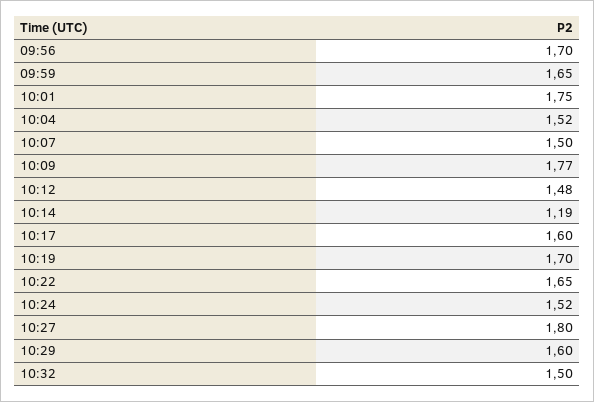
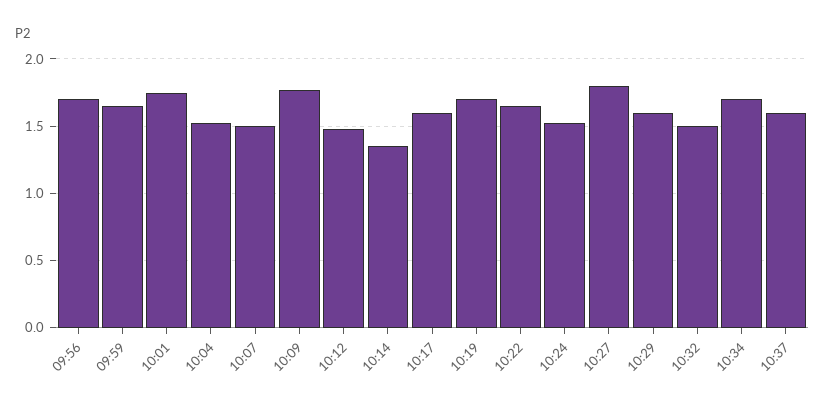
10:14: 1.19 -> 1.35
10:34: none -> 1.7
10:37: none -> 1.6

